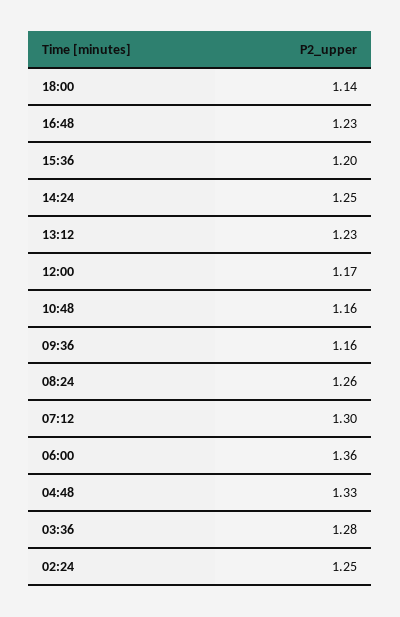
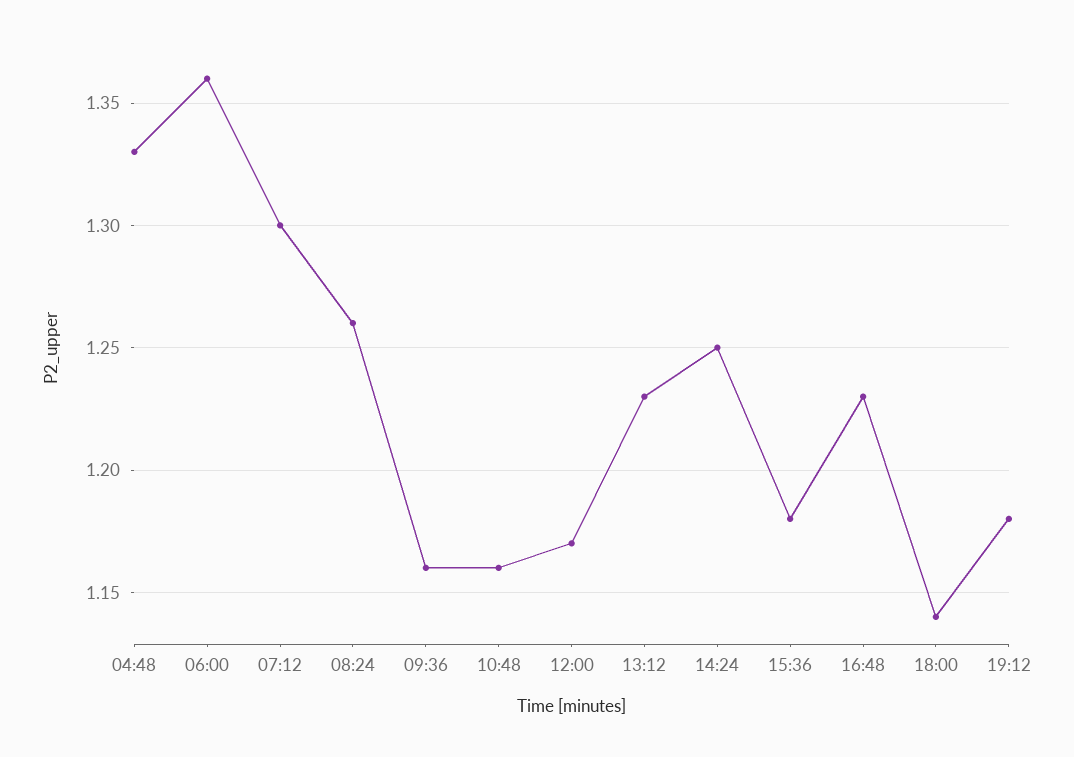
15:36: 1.2 -> 1.18
03:36: 1.28 -> none
02:24: 1.25 -> none
19:12: none -> 1.18

